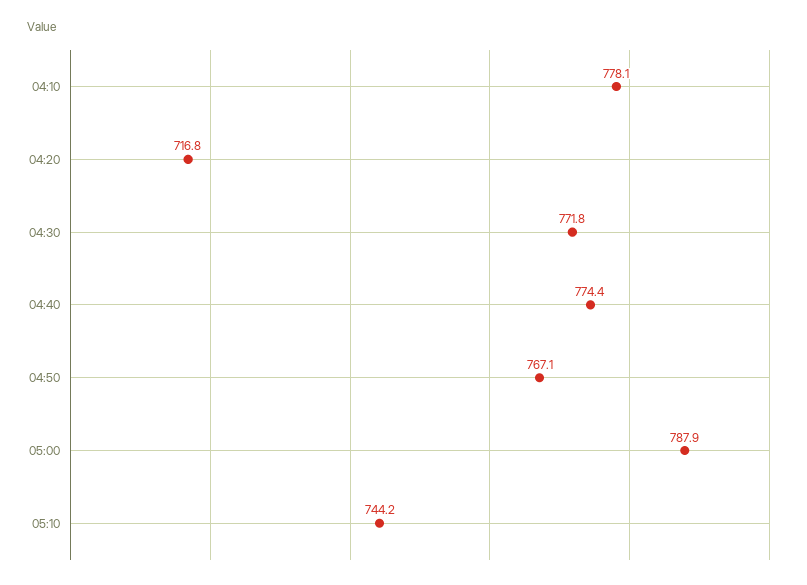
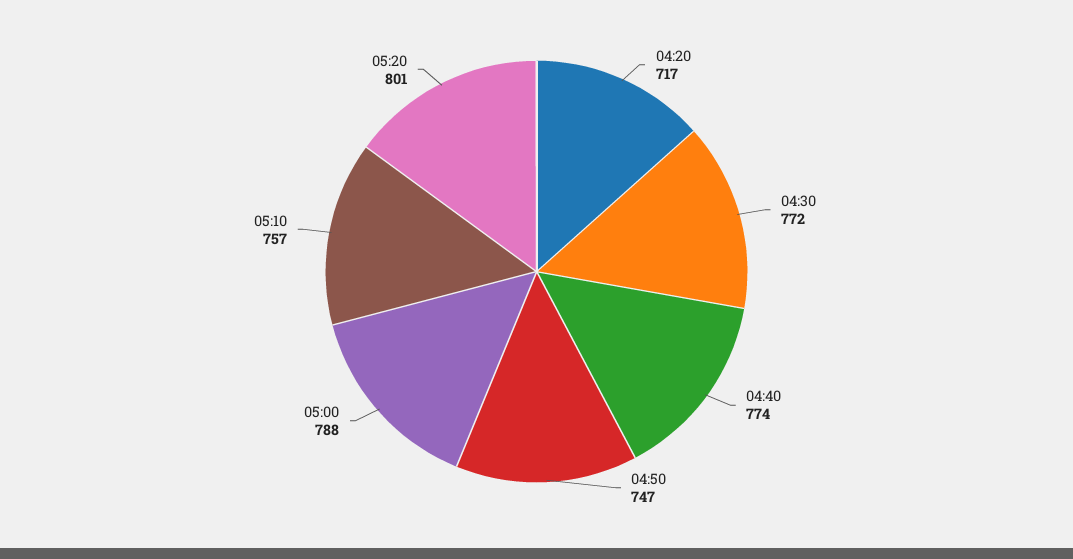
04:10: 778.1 -> none
04:50: 767.1 -> 747
05:10: 744.2 -> 757
05:20: none -> 801

